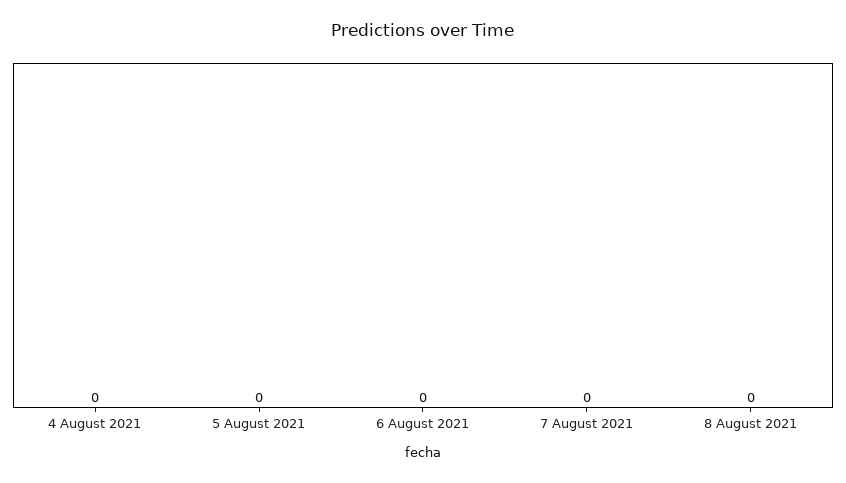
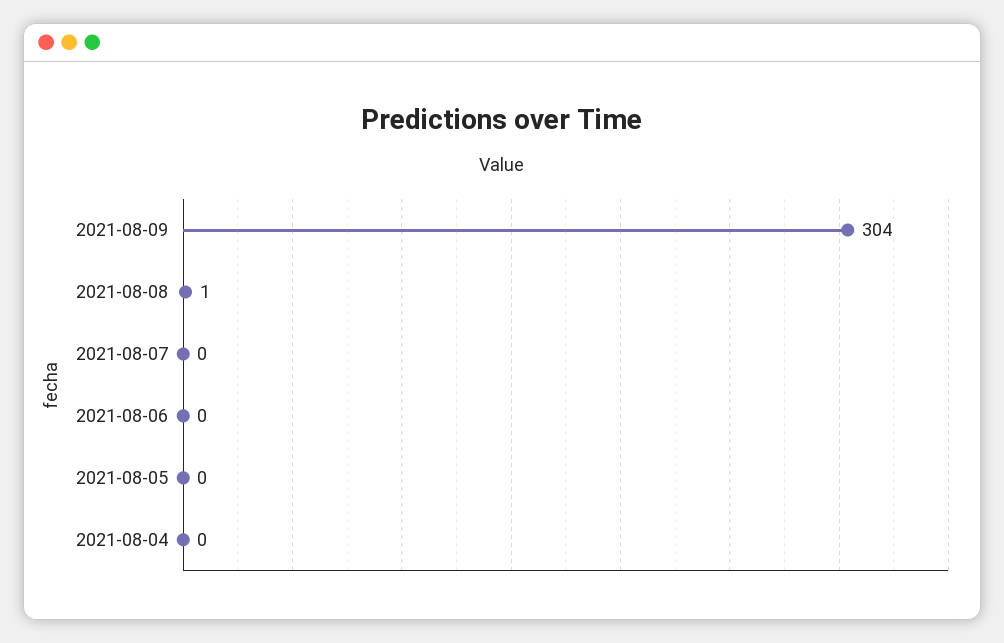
8 August 2021: 0 -> 1
2021-08-09: none -> 304

